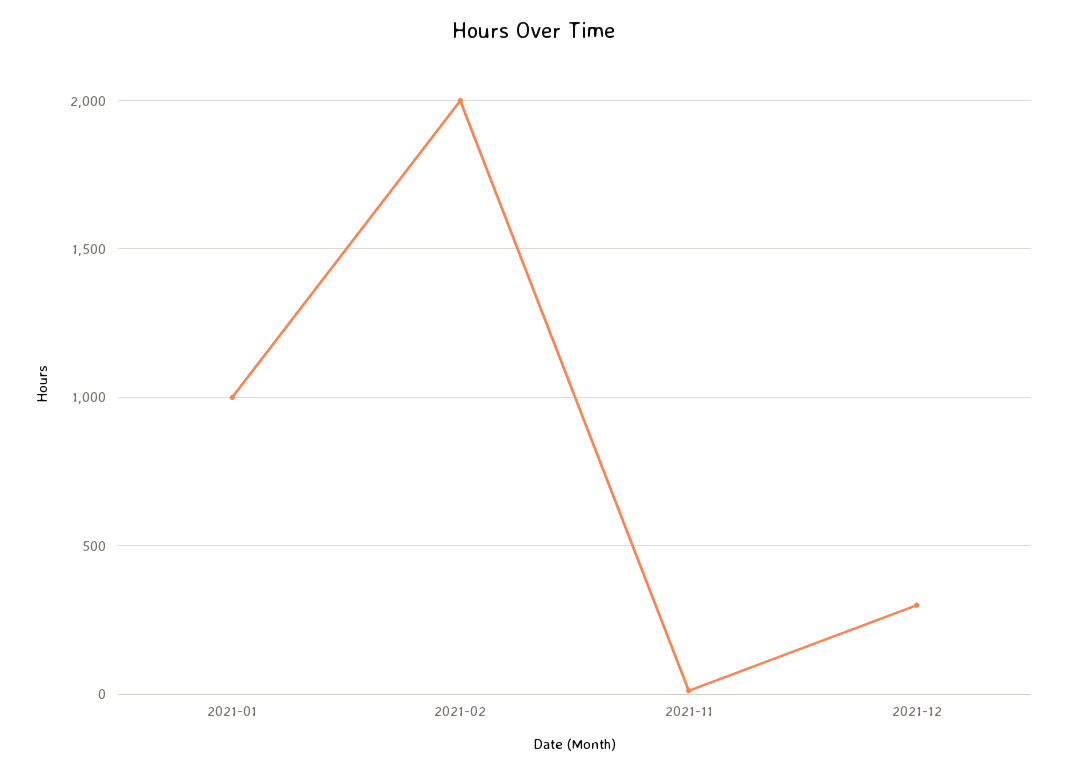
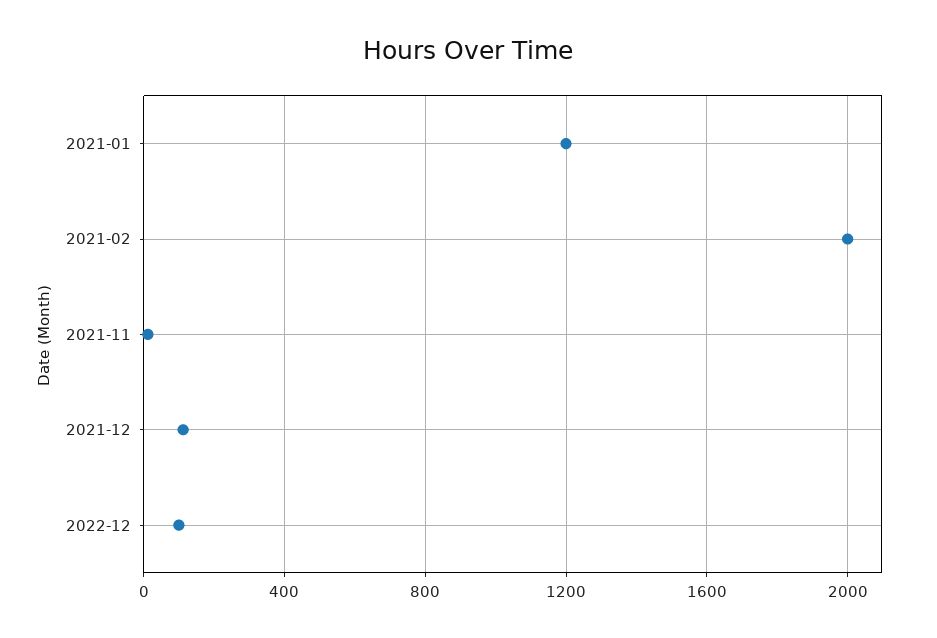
2021-01: 1000 -> 1200
2021-12: 300 -> 100
2022-12: none -> 100

